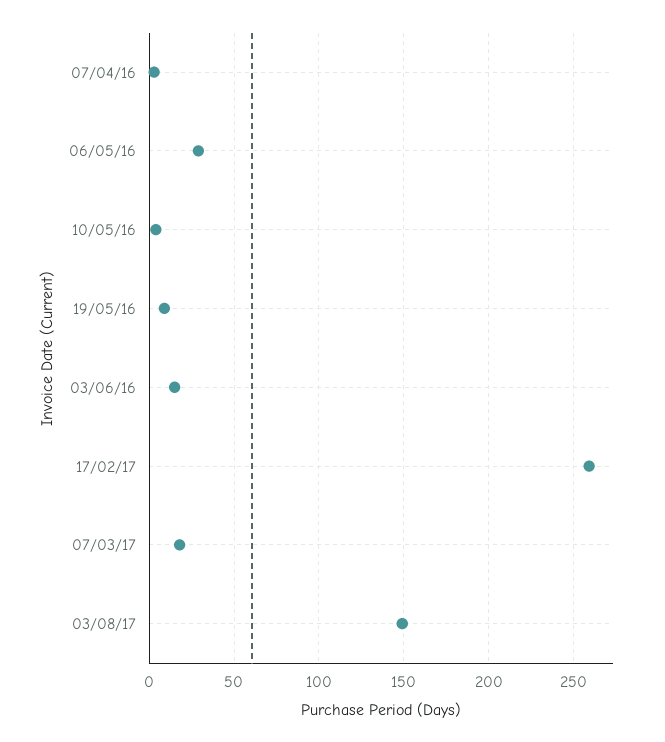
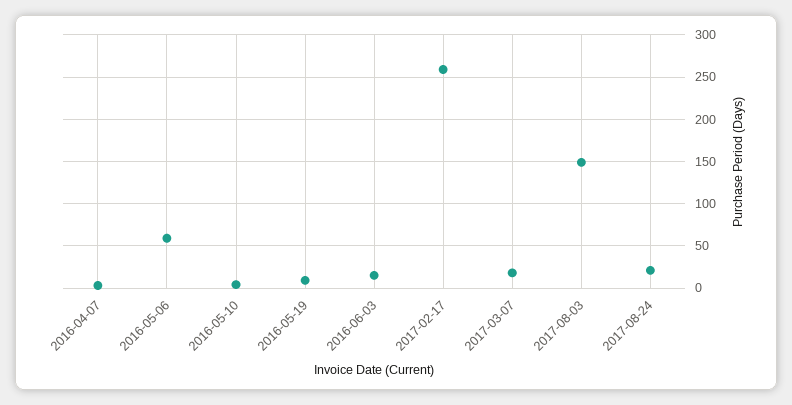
06/05/16: 30 -> 60
2017-08-24: none -> 20

